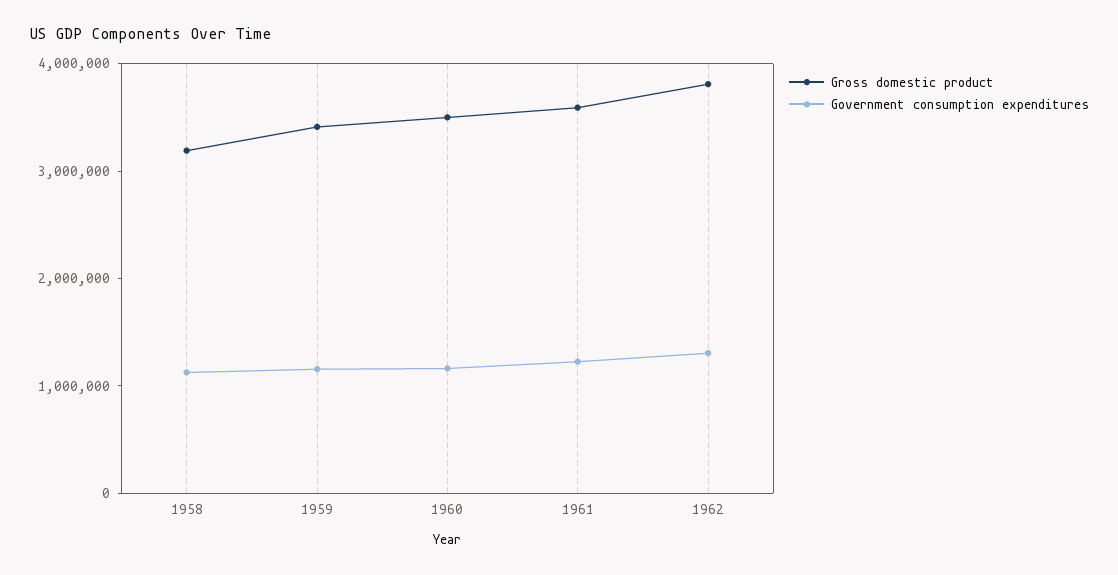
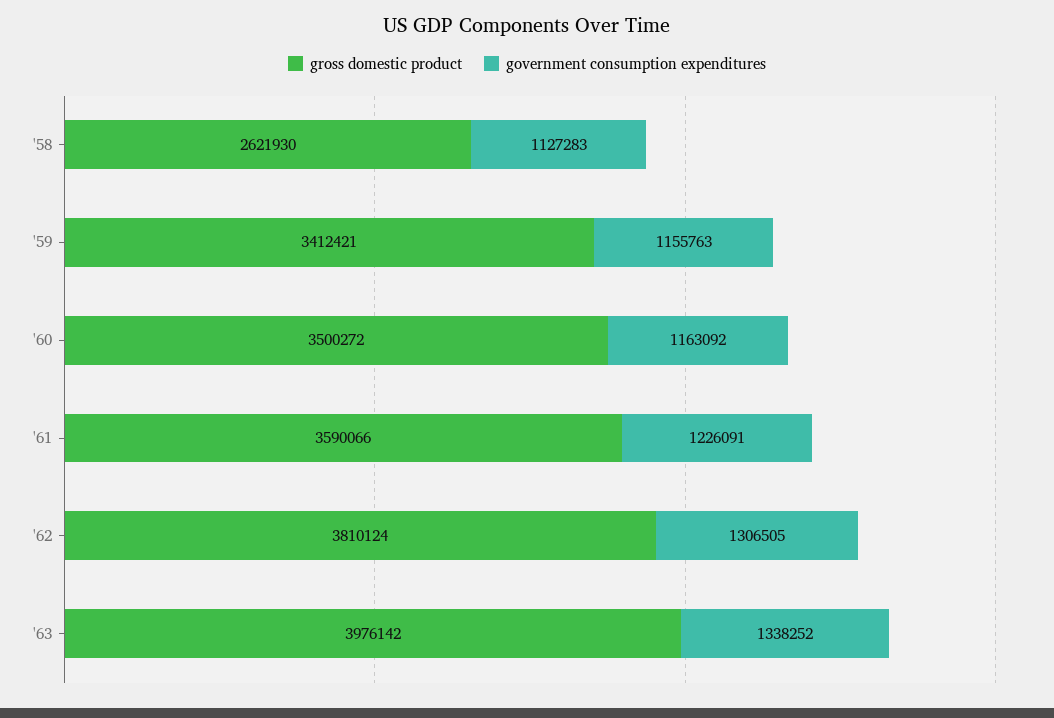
Gross domestic product, 1958: 3200000 -> 2621930
Gross domestic product, '63: none -> 3976142
Government consumption expenditures, '63: none -> 1338252

